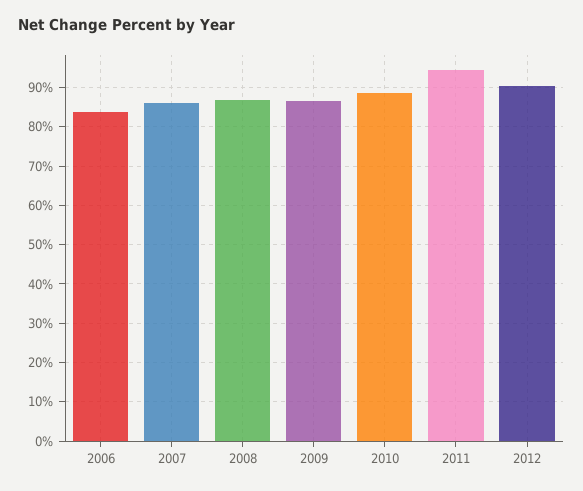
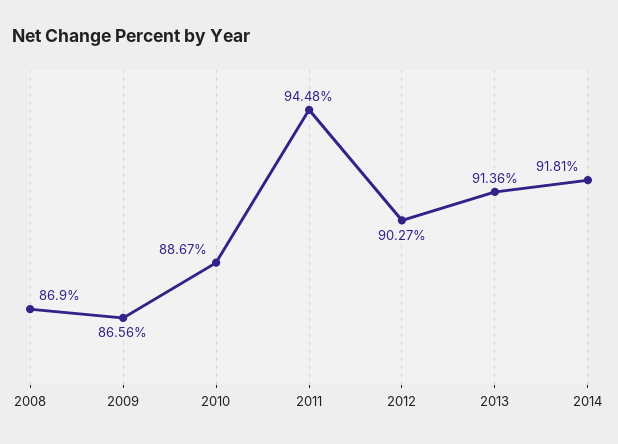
2006: 84 -> none
2007: 86 -> none
2013: none -> 91.36
2014: none -> 91.81

